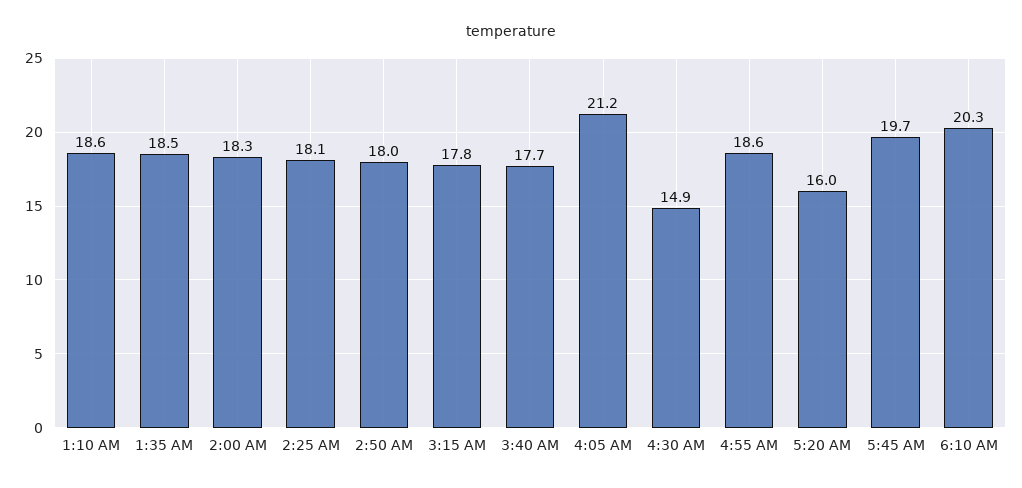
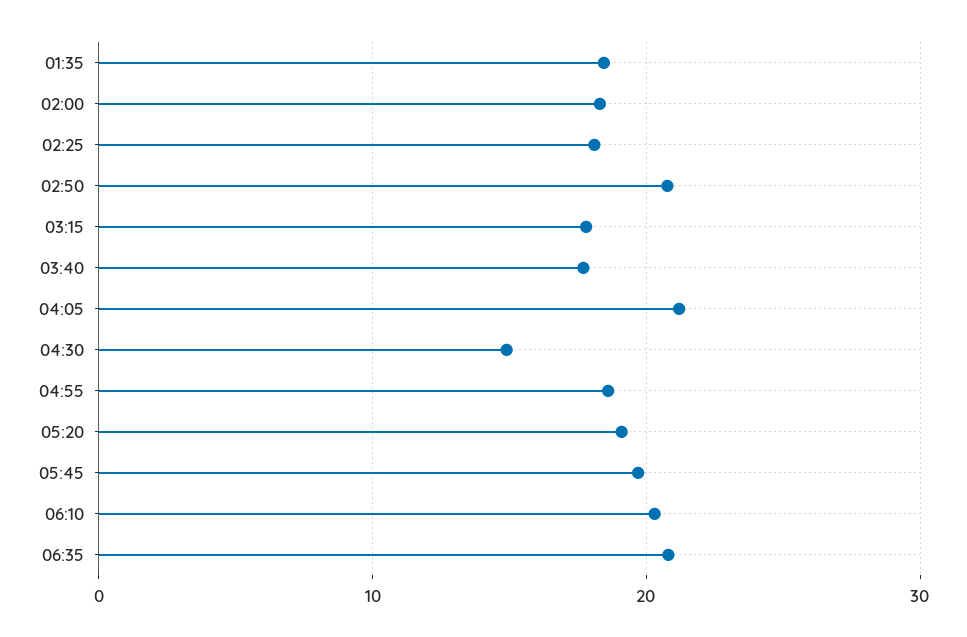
1:10 AM: 18.6 -> none
2:50 AM: 18 -> 21
5:20 AM: 16 -> 19
06:35: none -> 21

